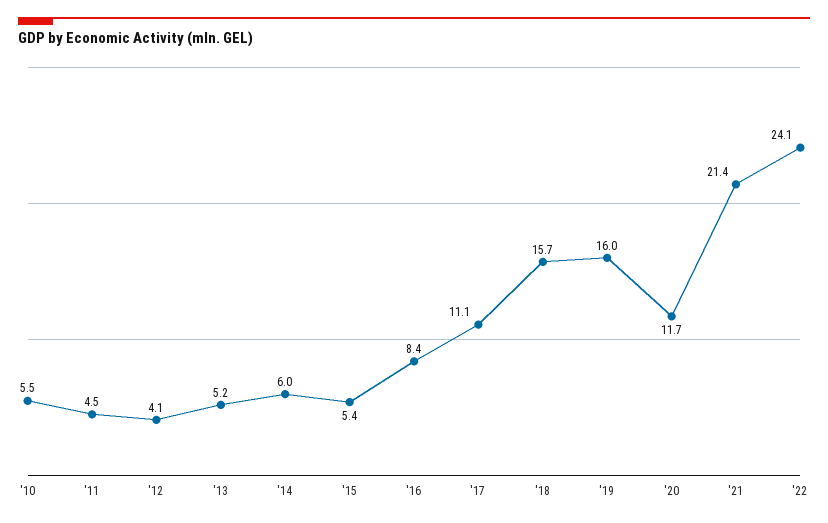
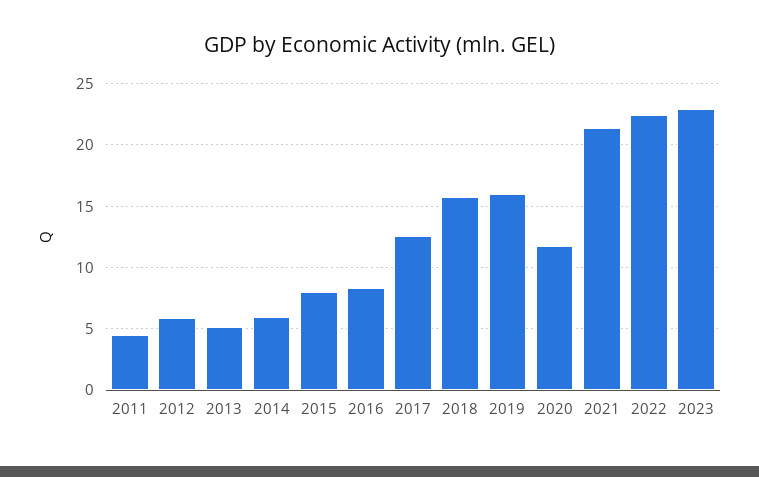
'10: 5.5 -> none
'12: 4.1 -> 6
'15: 5.4 -> 8
'17: 11.1 -> 12.5
'22: 24.1 -> 22.5
2023: none -> 23

